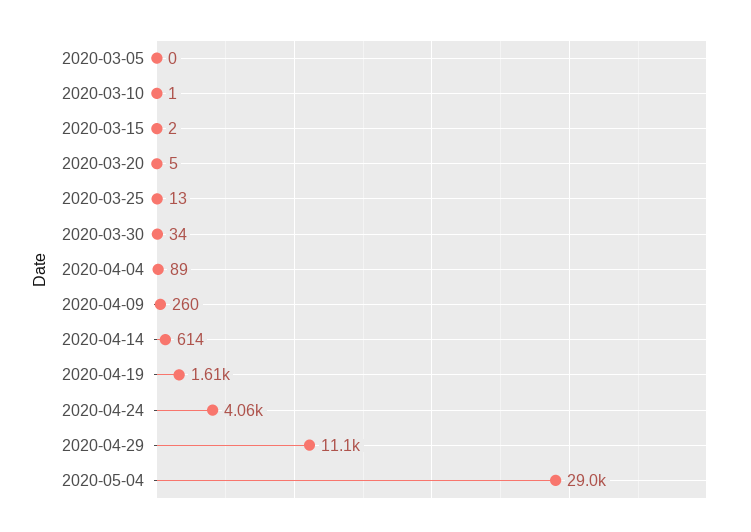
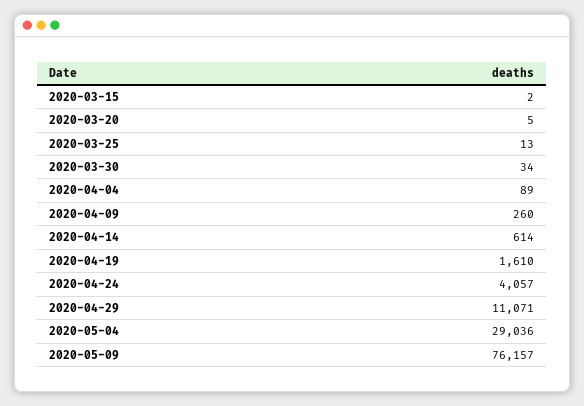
2020-03-05: 0 -> none
2020-03-10: 1 -> none
2020-05-09: none -> 76157

